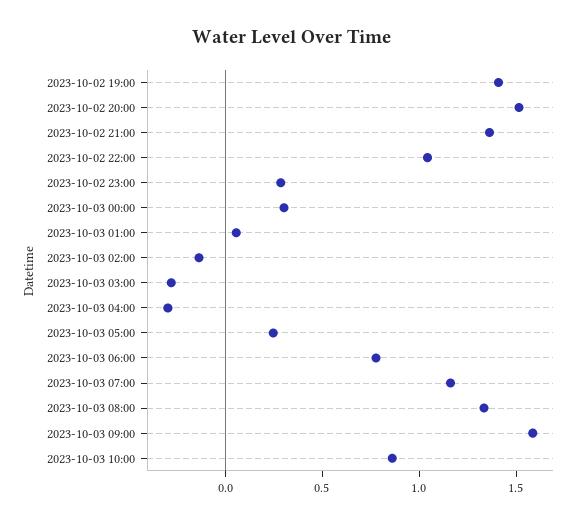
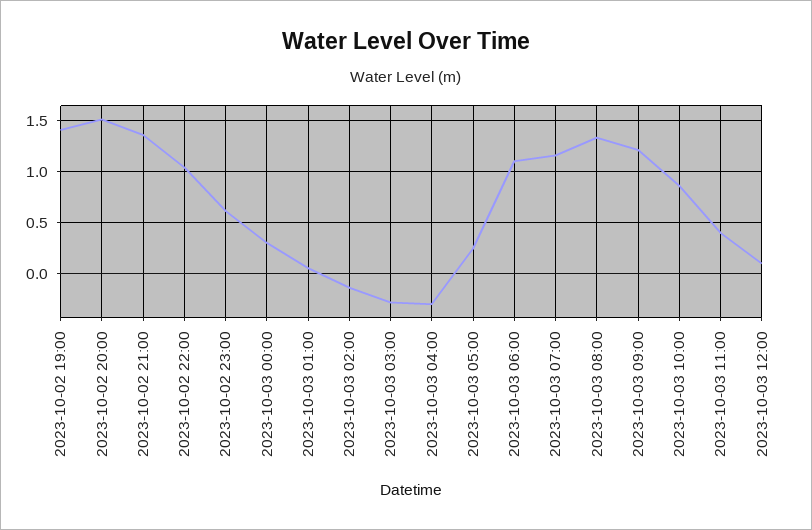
2023-10-02 23:00: 0.3 -> 0.6
2023-10-03 06:00: 0.8 -> 1.1
2023-10-03 09:00: 1.6 -> 1.2
2023-10-03 11:00: none -> 0.4
2023-10-03 12:00: none -> 0.1

